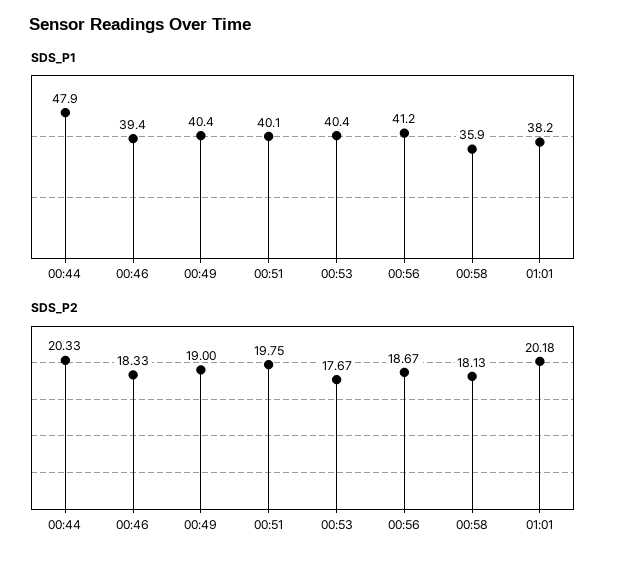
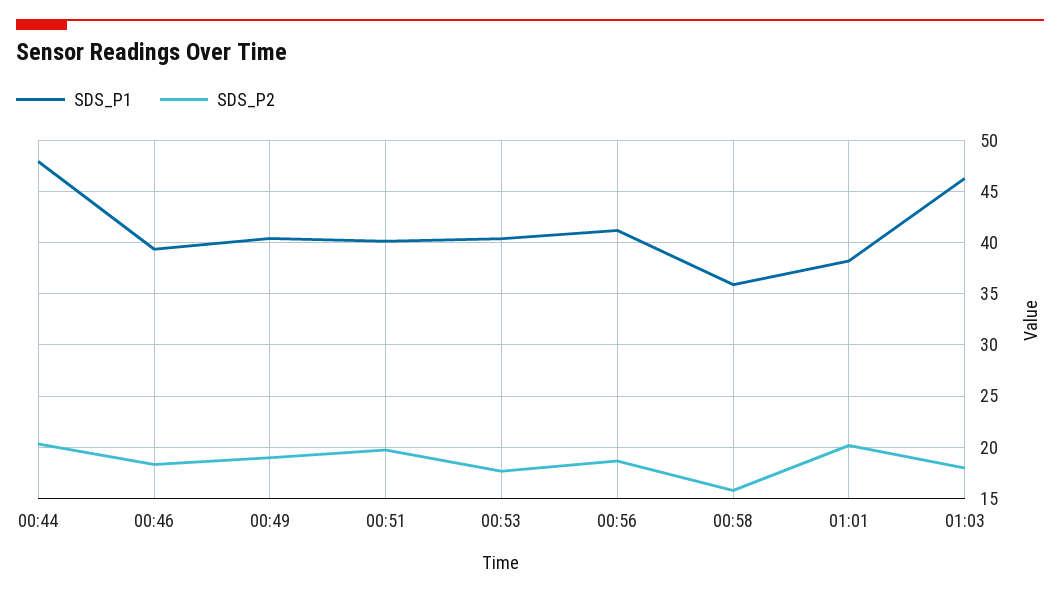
SDS_P2, 00:58: 18.13 -> 16
SDS_P1, 01:03: none -> 46
SDS_P2, 01:03: none -> 18

